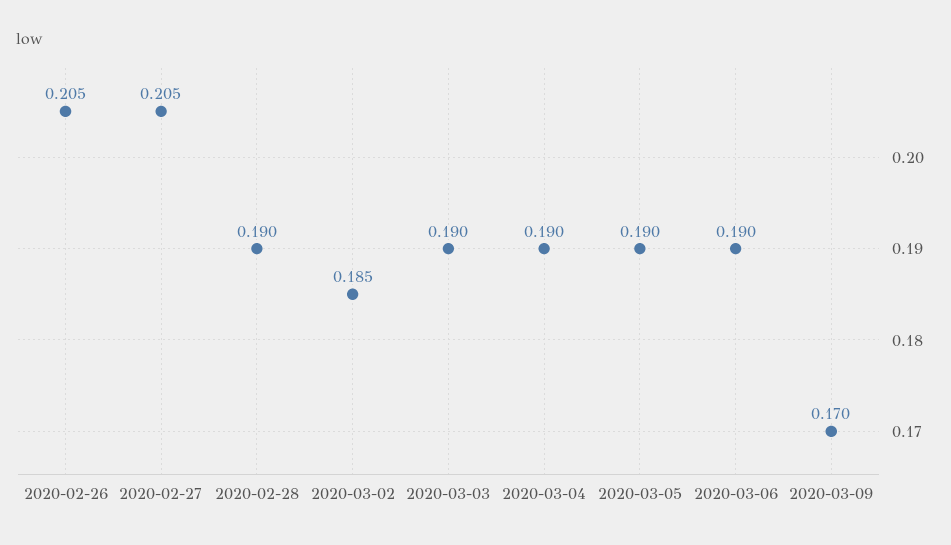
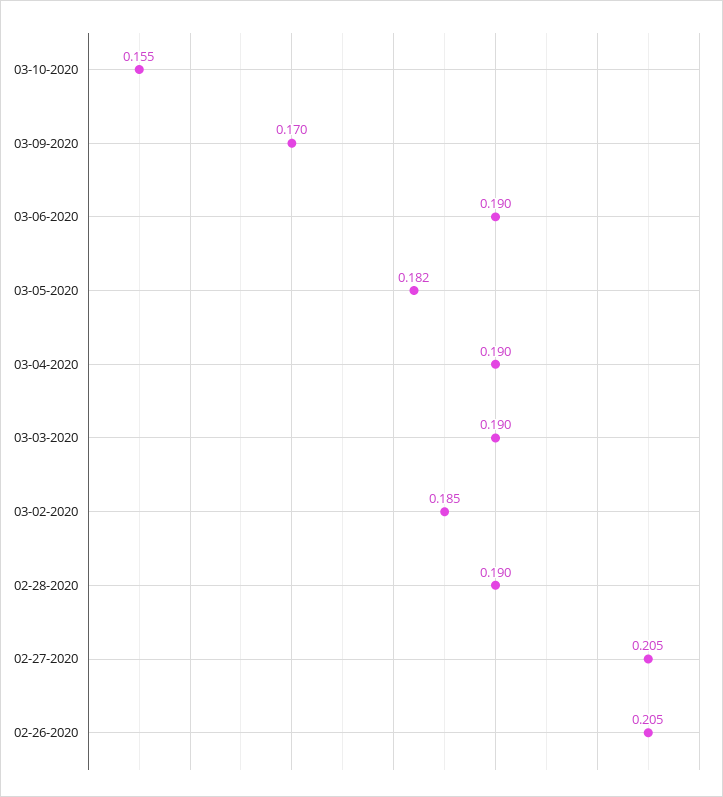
2020-03-05: 0.19 -> 0.182
03-10-2020: none -> 0.155

